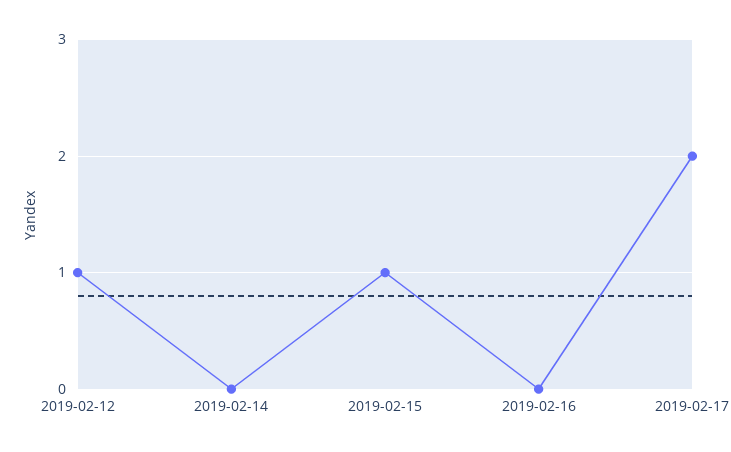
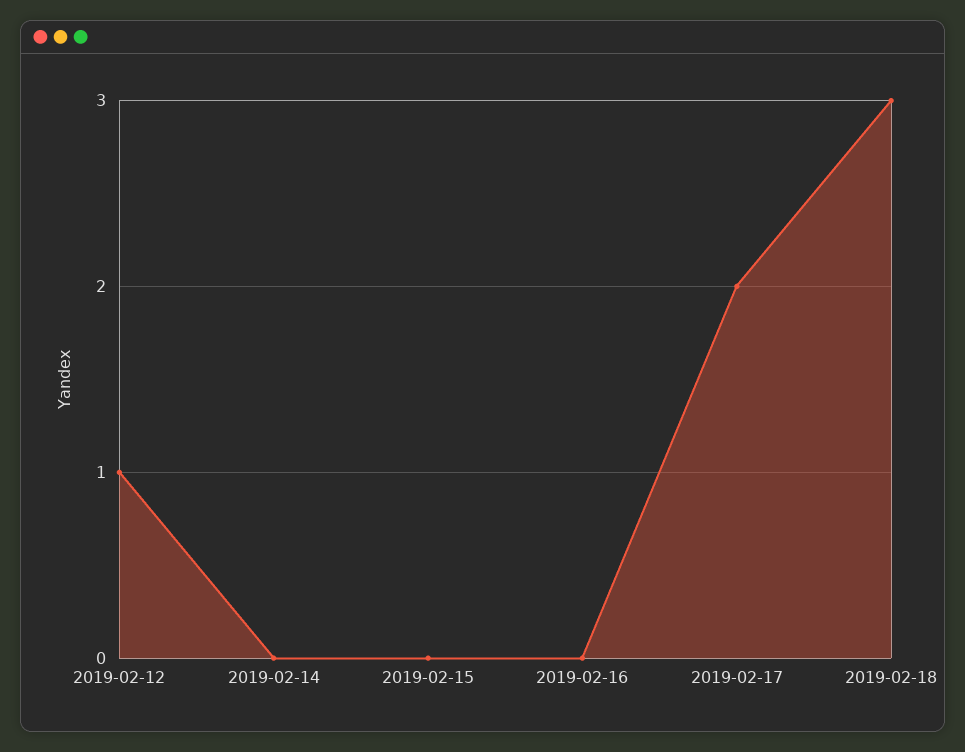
2019-02-15: 1 -> 0
2019-02-18: none -> 3

